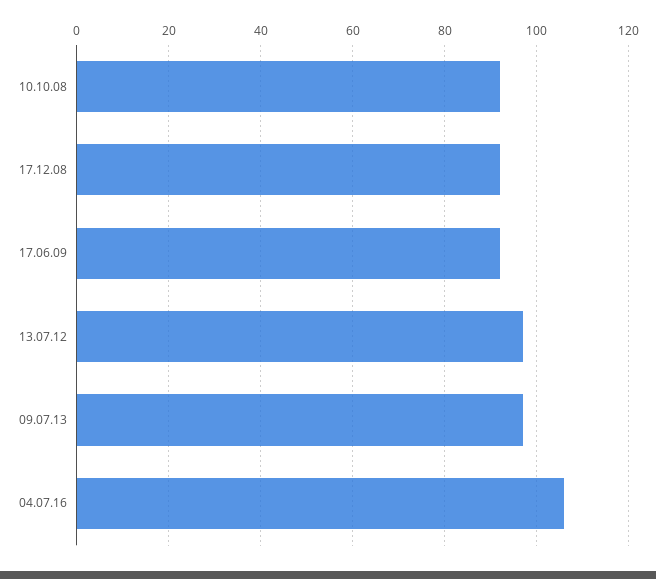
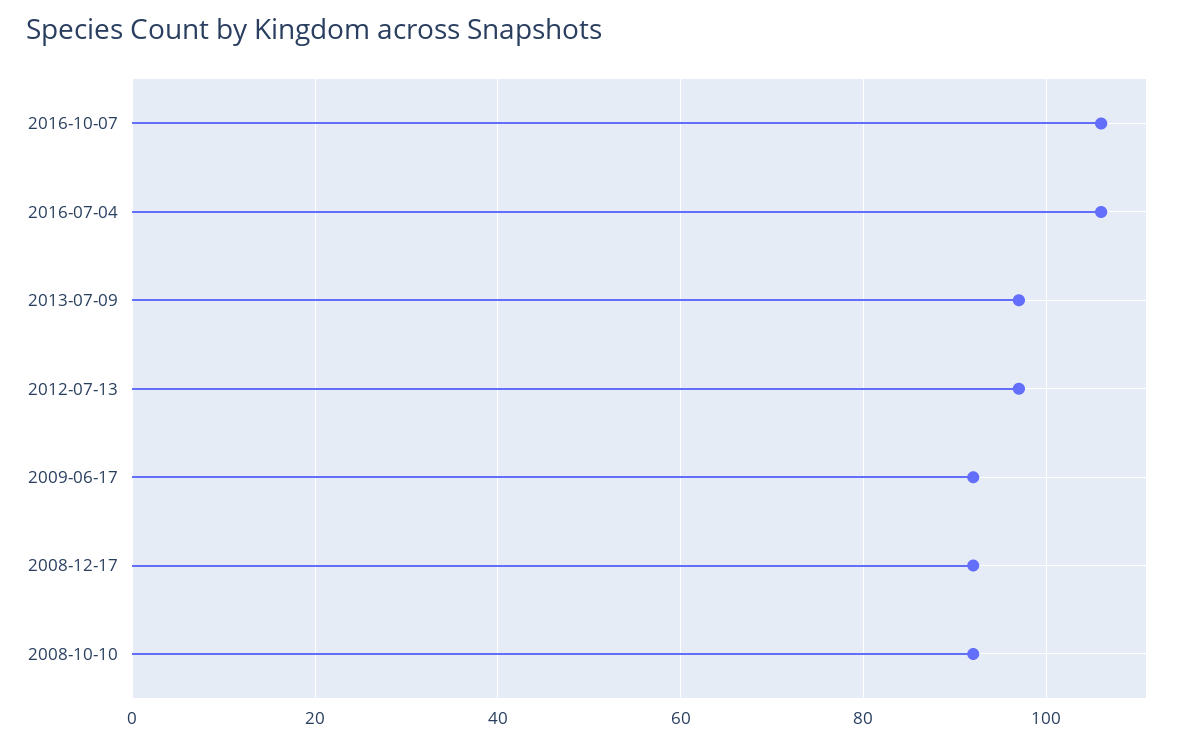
2016-10-07: none -> 105

